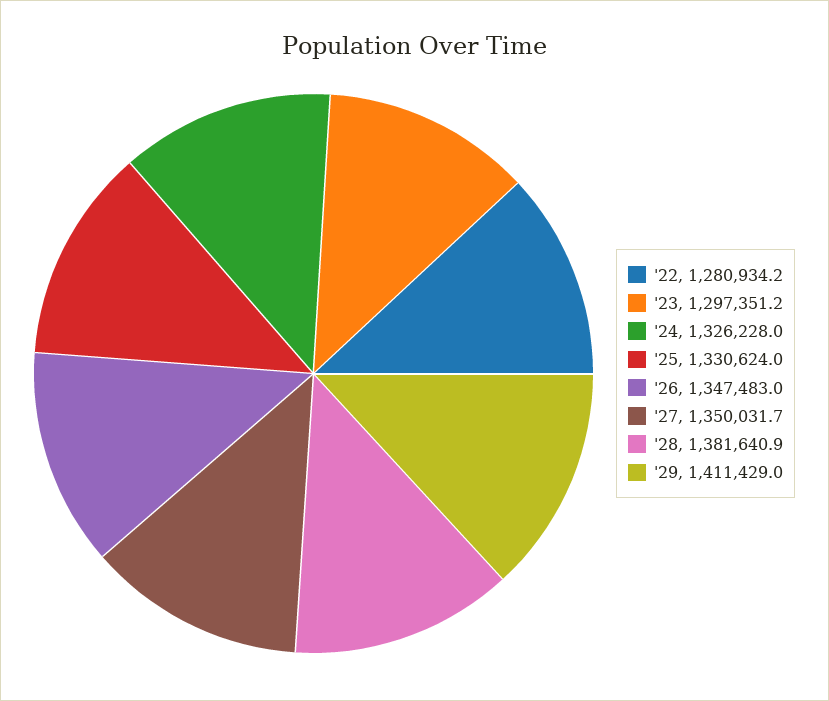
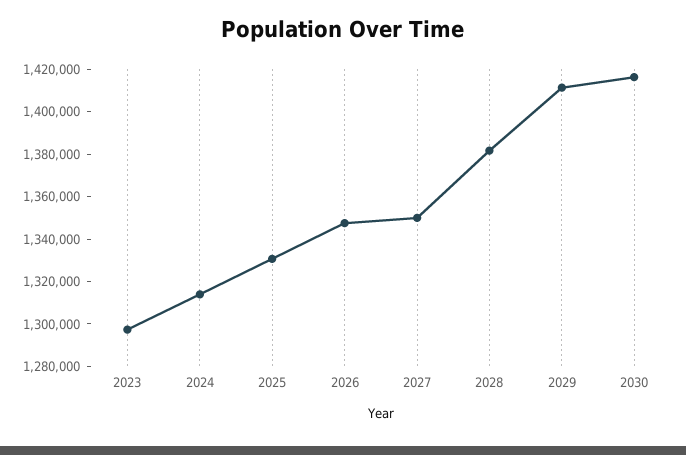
'22: 1280934.2 -> none
'24: 1326228 -> 1315000
2030: none -> 1415000

